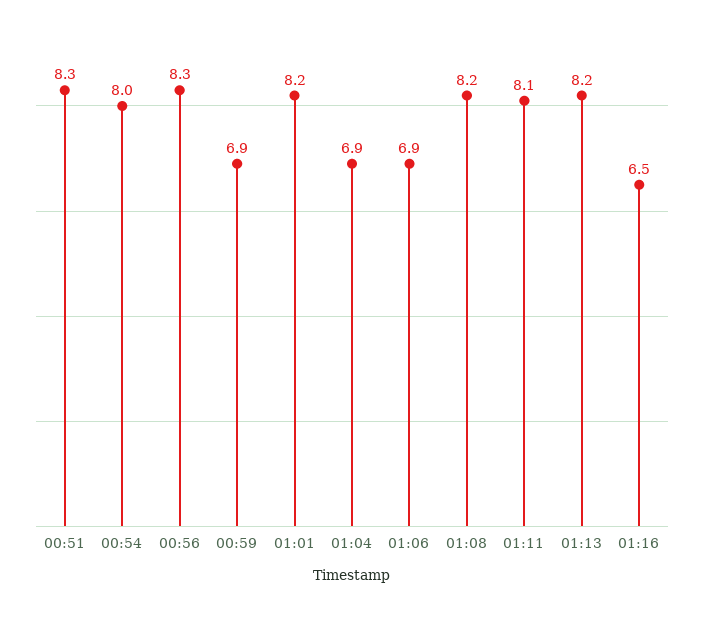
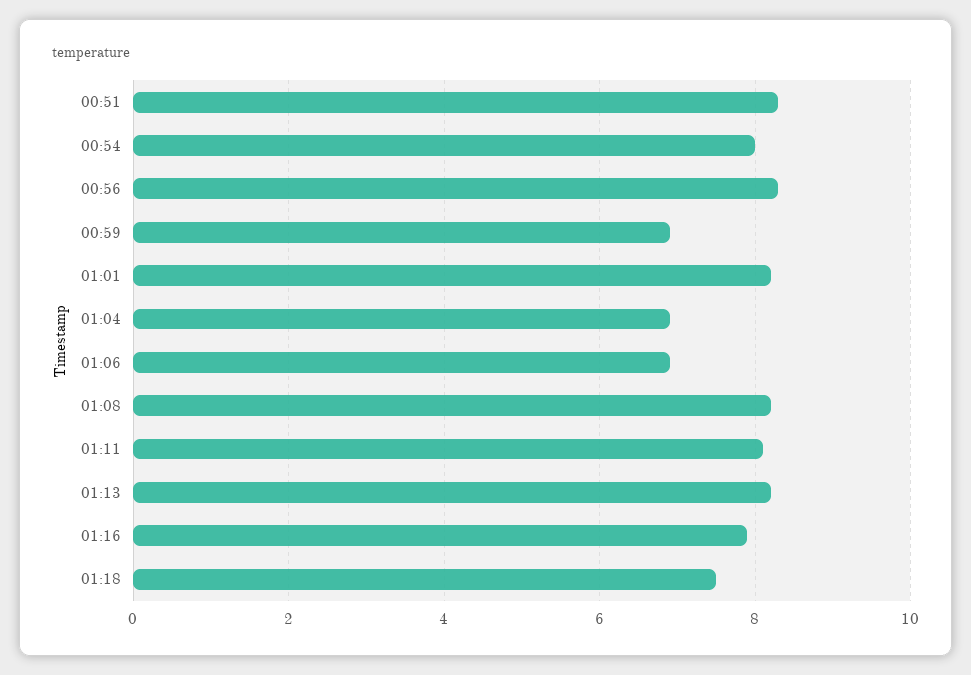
01:16: 6.5 -> 8
01:18: none -> 7.5

